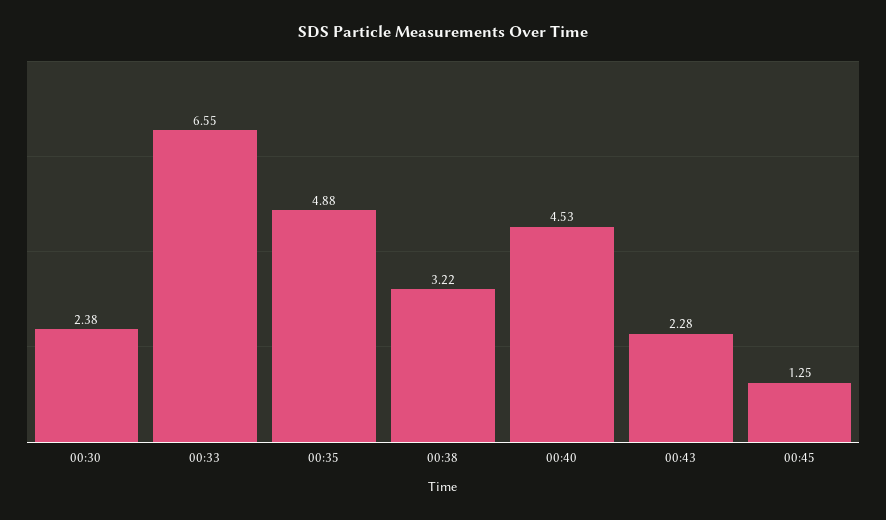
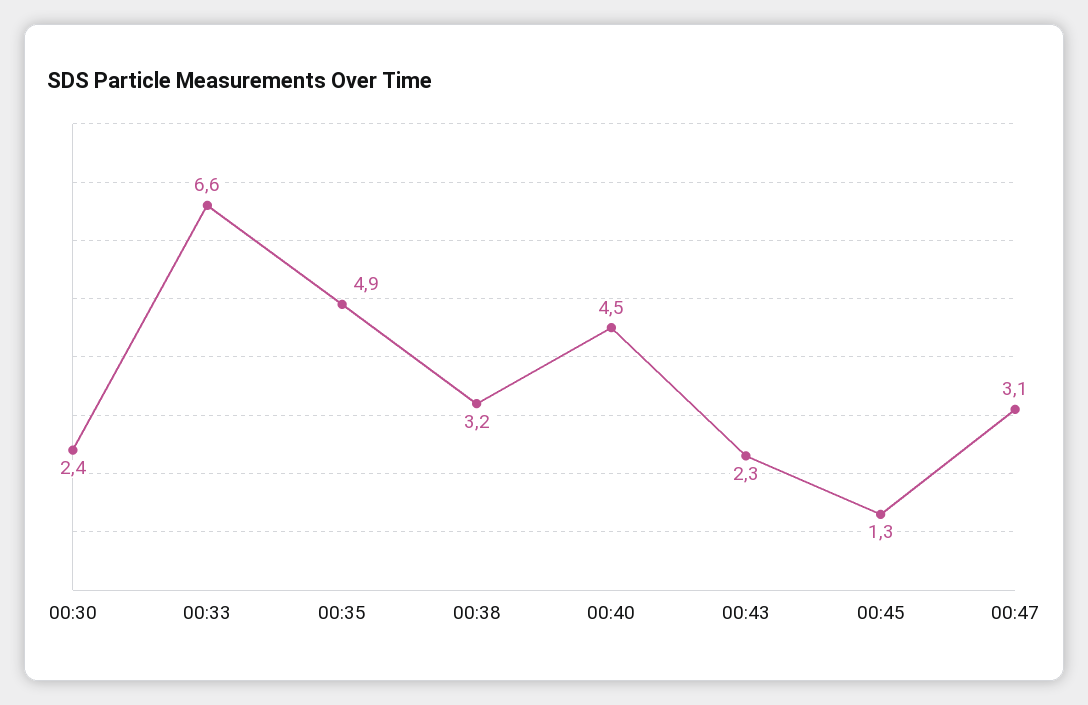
00:47: none -> 3.1

